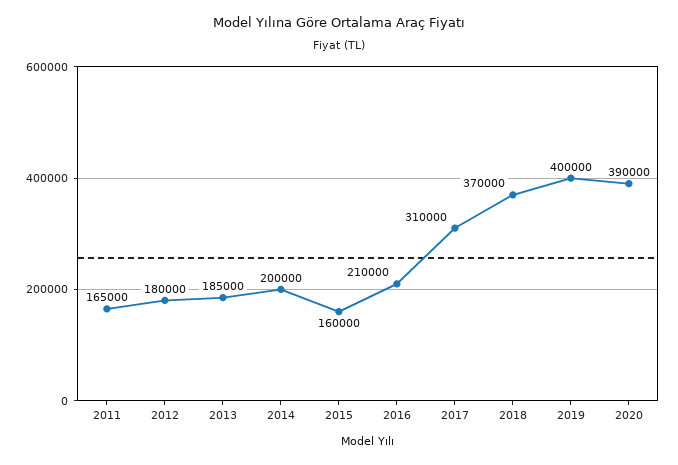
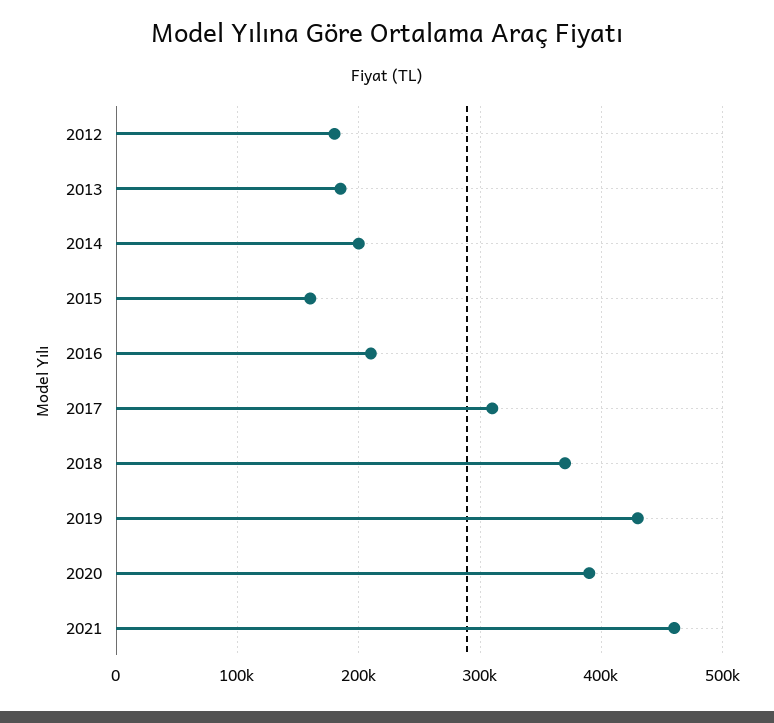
2011: 165000 -> none
2019: 400000 -> 430000
2021: none -> 460000

